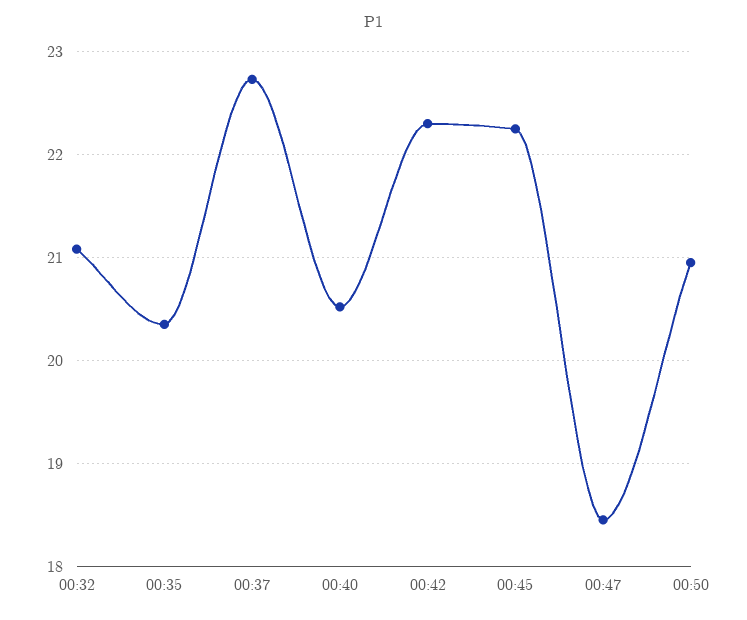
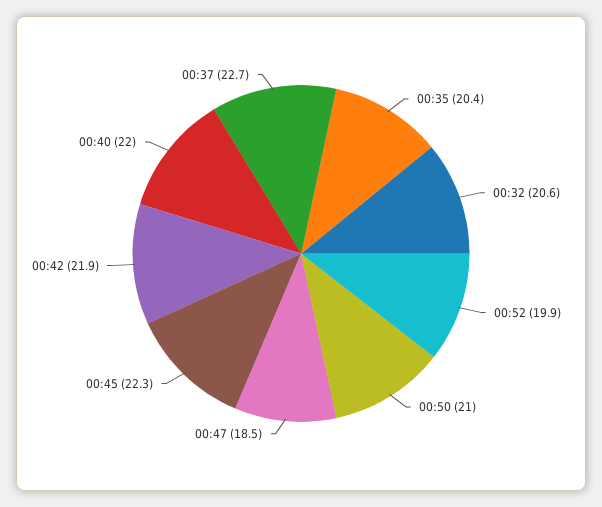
00:32: 21.1 -> 20.6
00:40: 20.5 -> 22
00:42: 22.3 -> 21.9
00:52: none -> 19.9

